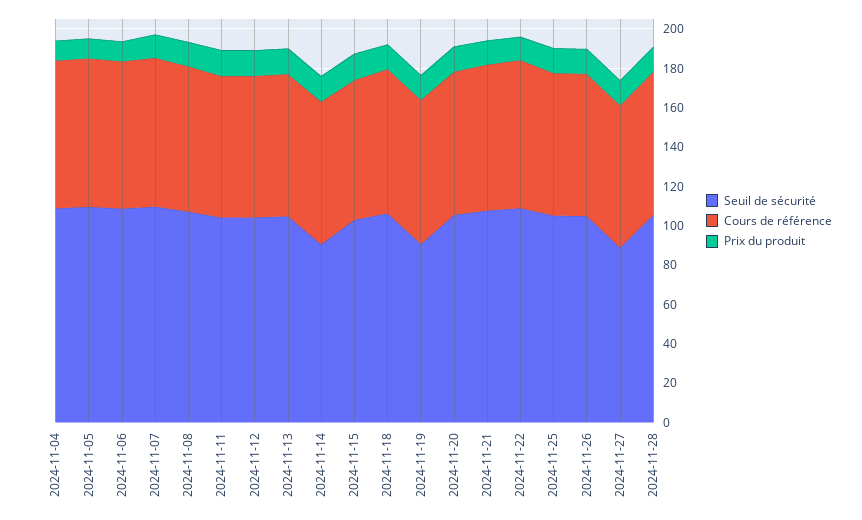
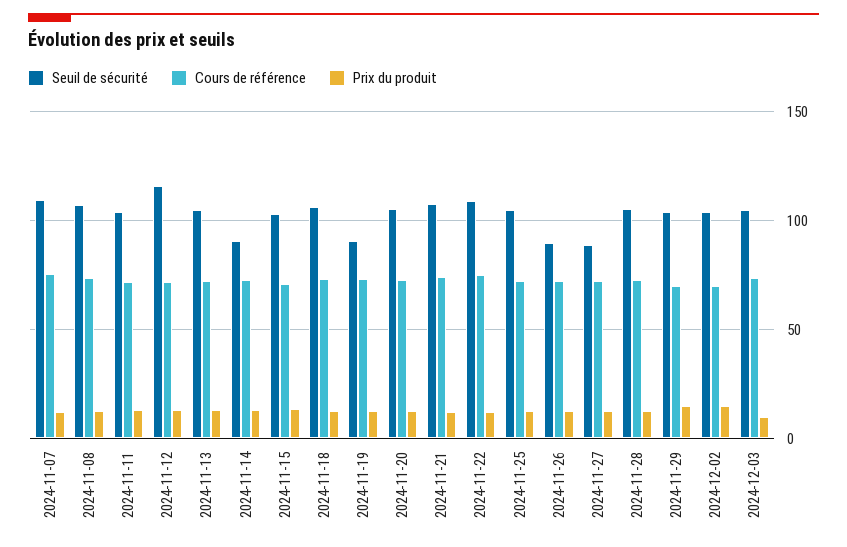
Seuil de sécurité, 2024-11-04: 110 -> none
Cours de référence, 2024-11-04: 75 -> none
Prix du produit, 2024-11-04: 10 -> none
Seuil de sécurité, 2024-11-05: 110 -> none
Cours de référence, 2024-11-05: 75 -> none
Prix du produit, 2024-11-05: 10 -> none
Seuil de sécurité, 2024-11-06: 110 -> none
Cours de référence, 2024-11-06: 75 -> none
Prix du produit, 2024-11-06: 10 -> none
Seuil de sécurité, 2024-11-12: 105 -> 115
Seuil de sécurité, 2024-11-26: 105 -> 90
Seuil de sécurité, 2024-11-29: none -> 105
Cours de référence, 2024-11-29: none -> 70
Prix du produit, 2024-11-29: none -> 15
Seuil de sécurité, 2024-12-02: none -> 105
Cours de référence, 2024-12-02: none -> 70
Prix du produit, 2024-12-02: none -> 15
Seuil de sécurité, 2024-12-03: none -> 105
Cours de référence, 2024-12-03: none -> 75
Prix du produit, 2024-12-03: none -> 10

